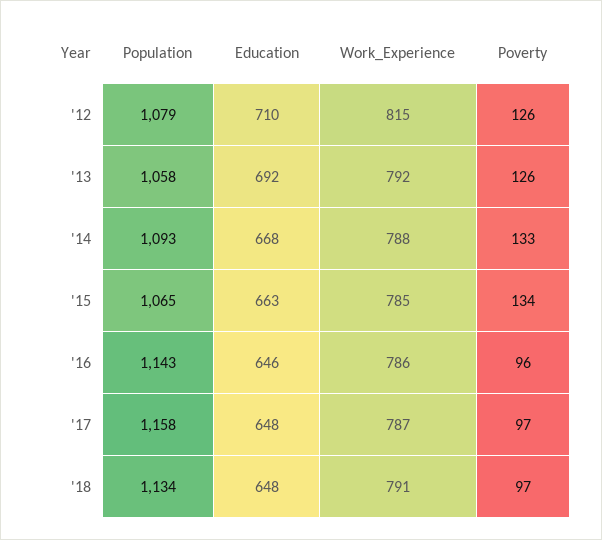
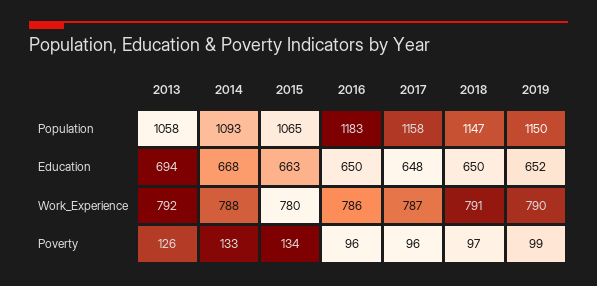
Population, '12: 1079 -> none
Education, '12: 710 -> none
Work_Experience, '12: 815 -> none
Poverty, '12: 126 -> none
Education, '13: 692 -> 694
Work_Experience, '15: 785 -> 780
Population, '16: 1143 -> 1183
Education, '16: 646 -> 650
Poverty, '17: 97 -> 96
Population, '18: 1134 -> 1147
Education, '18: 648 -> 650
Population, 2019: none -> 1150
Education, 2019: none -> 652
Work_Experience, 2019: none -> 790
Poverty, 2019: none -> 99

